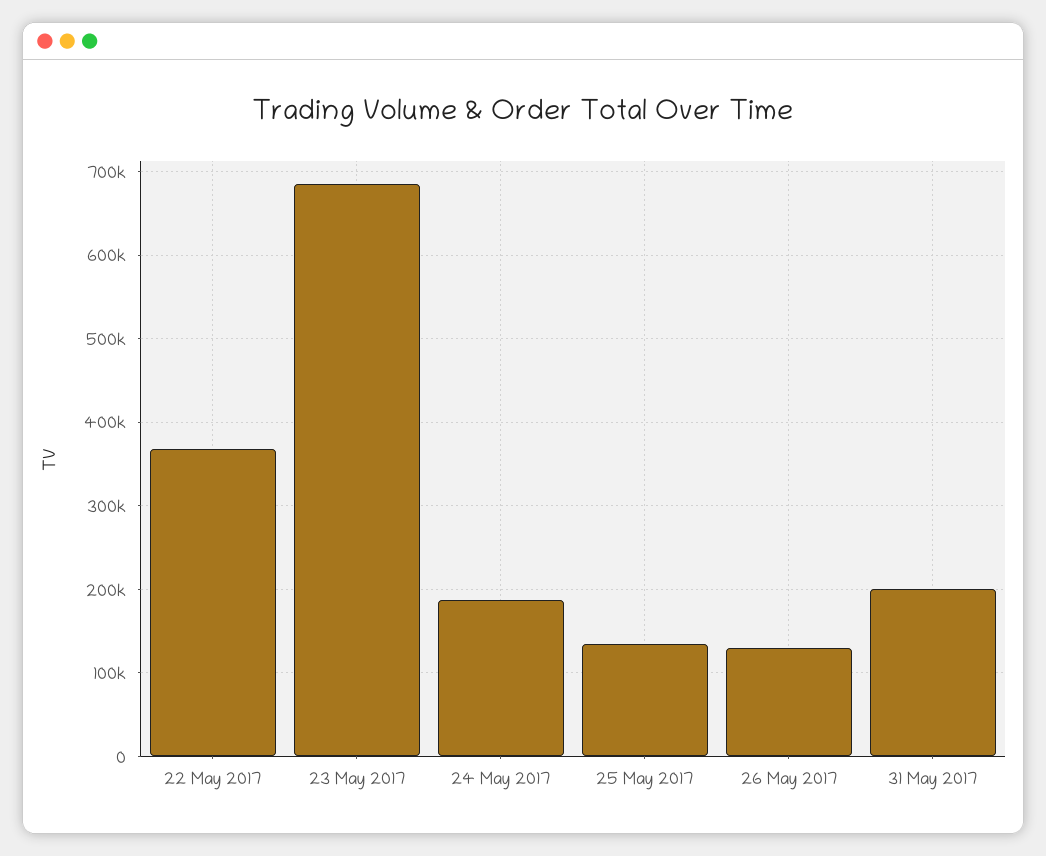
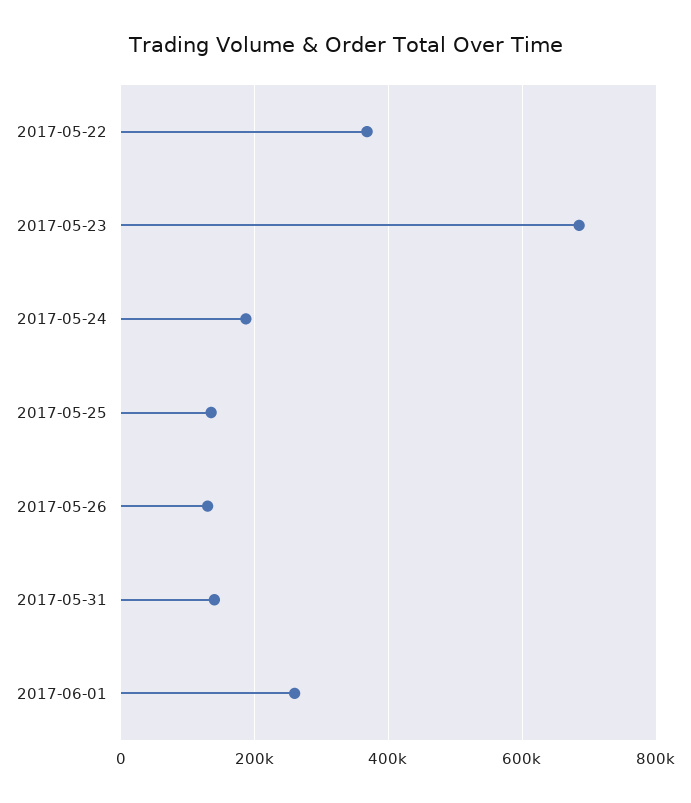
31 May 2017: 200000 -> 140000
2017-06-01: none -> 260000

